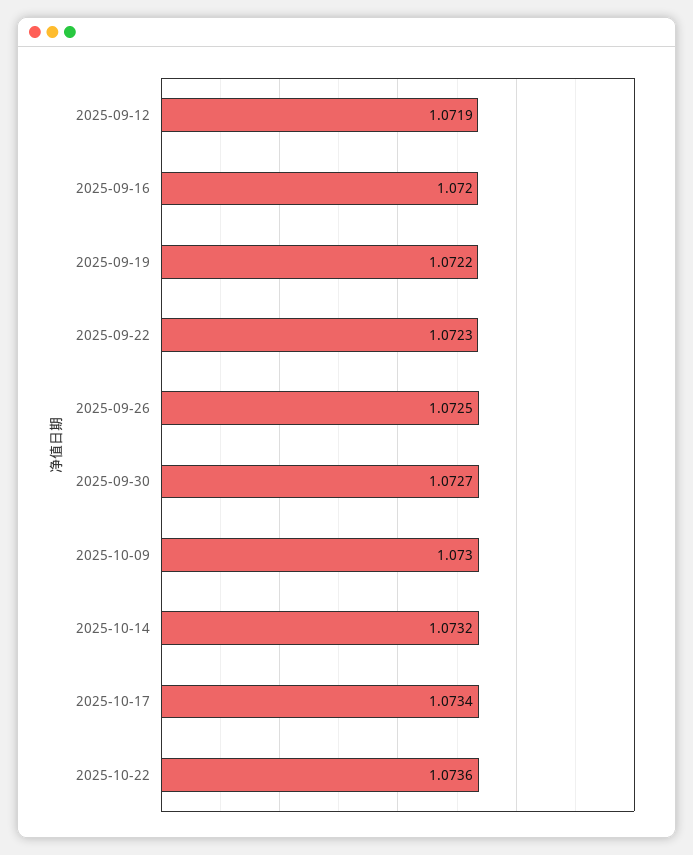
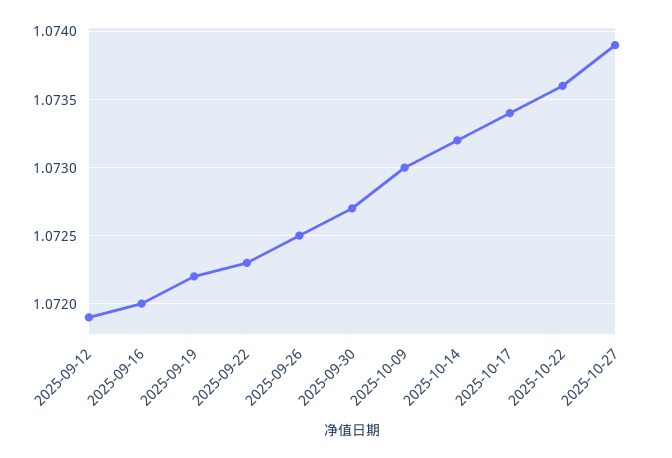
2025-10-27: none -> 1.0739

